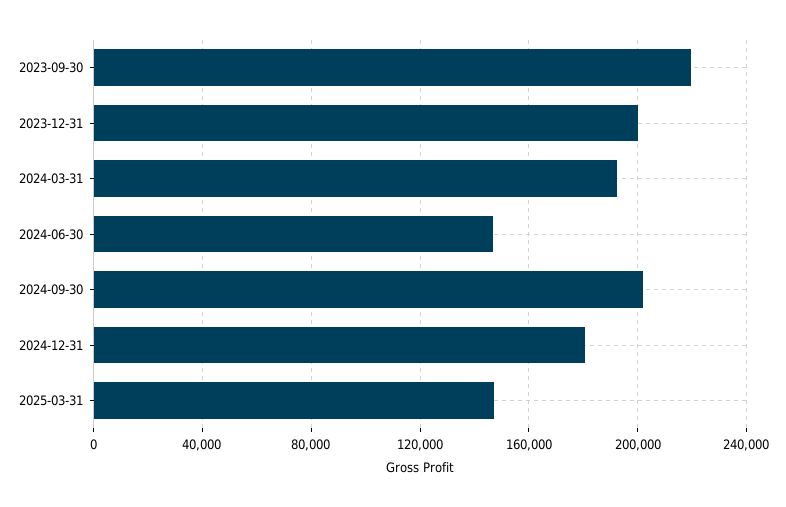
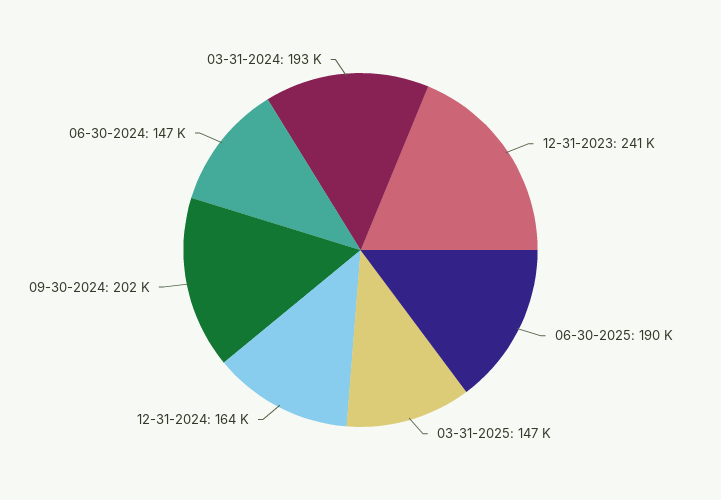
2023-09-30: 220000 -> none
2023-12-31: 200000 -> 241000
2024-12-31: 180000 -> 164000
06-30-2025: none -> 190000

